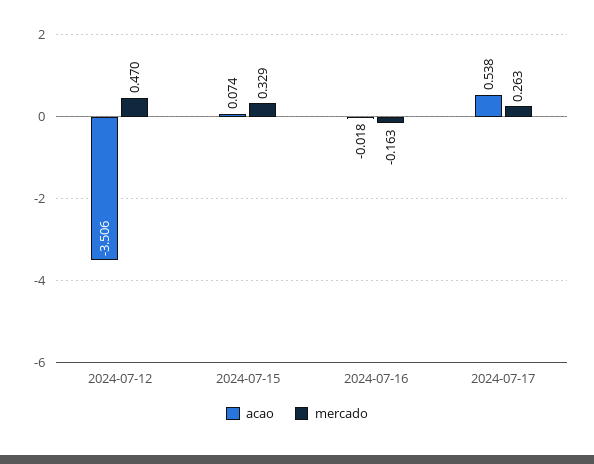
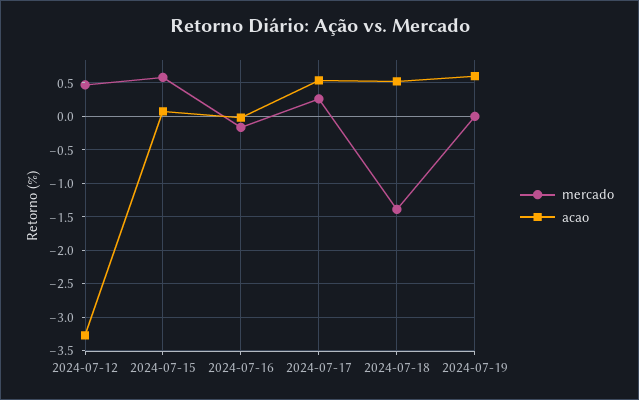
acao, 2024-07-12: -3.506 -> -3.3
mercado, 2024-07-15: 0.329 -> 0.6
mercado, 2024-07-18: none -> -1.4
acao, 2024-07-18: none -> 0.5
mercado, 2024-07-19: none -> 0
acao, 2024-07-19: none -> 0.6

